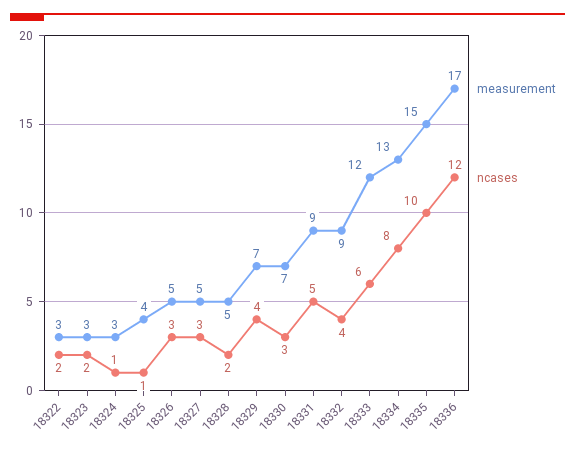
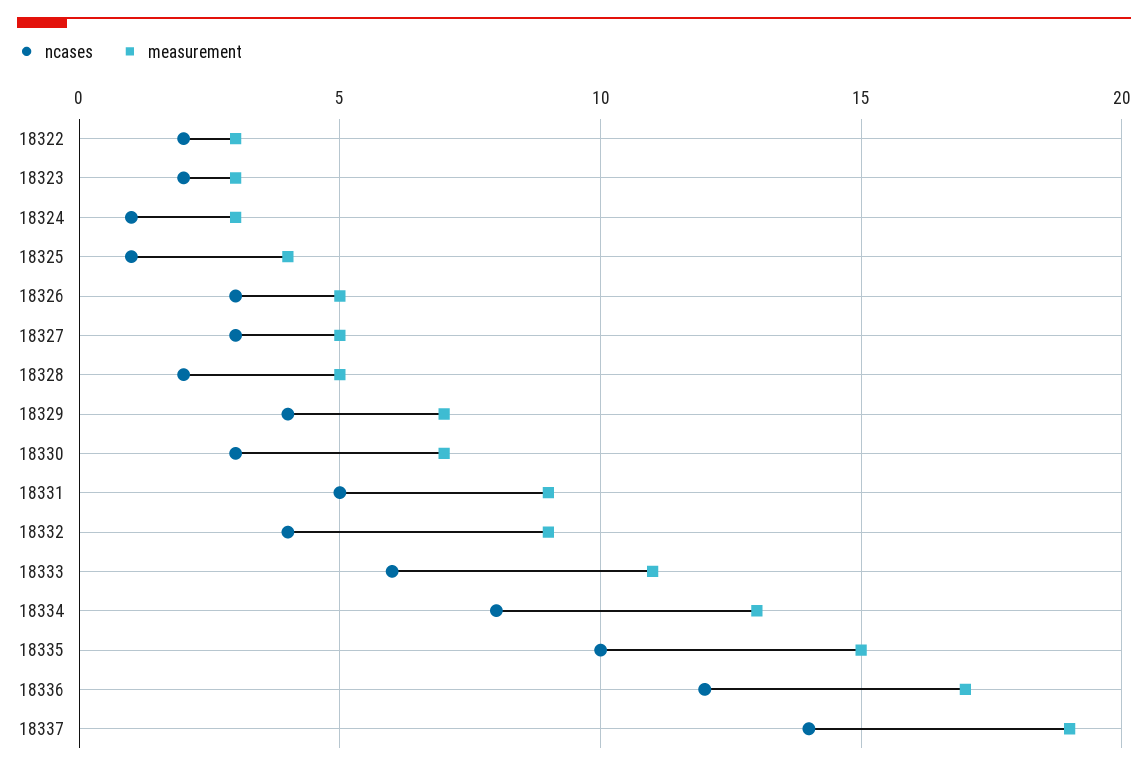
measurement, 18333: 12 -> 11
ncases, 18337: none -> 14
measurement, 18337: none -> 19

